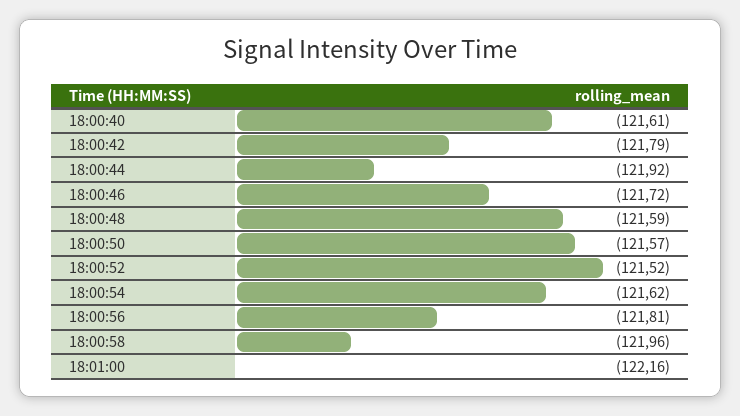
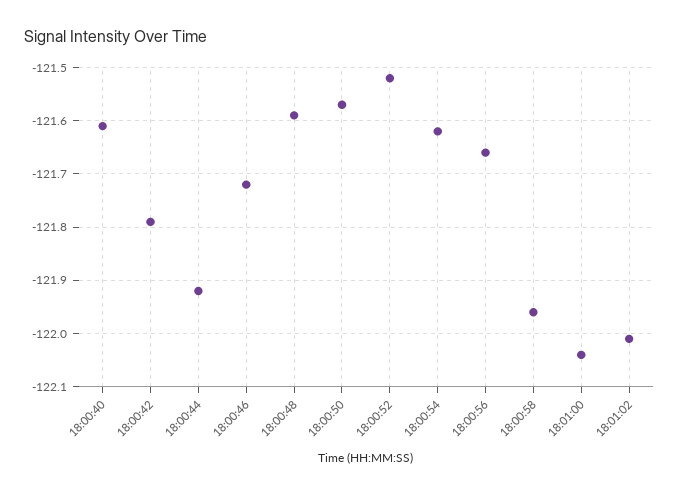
18:00:56: -121.81 -> -121.65
18:01:00: -122.16 -> -122.05
18:01:02: none -> -122

